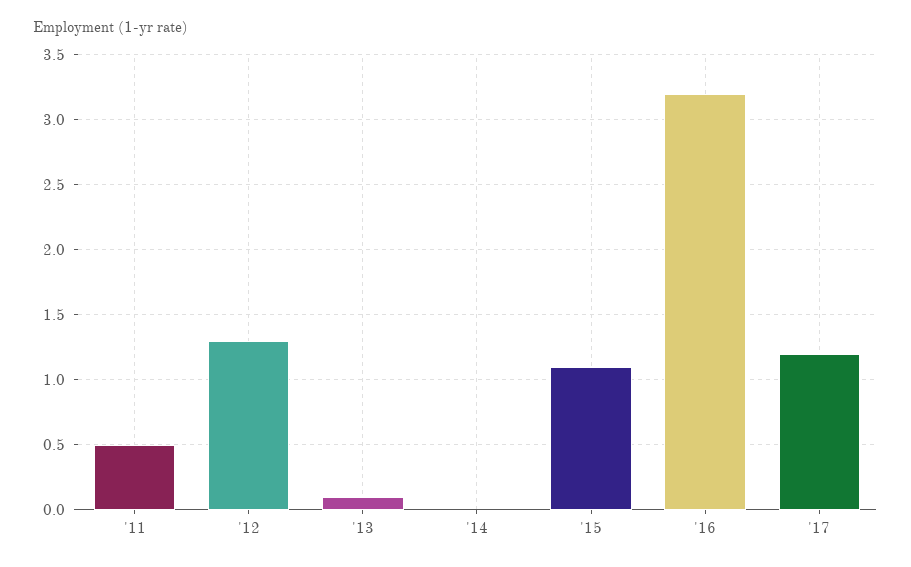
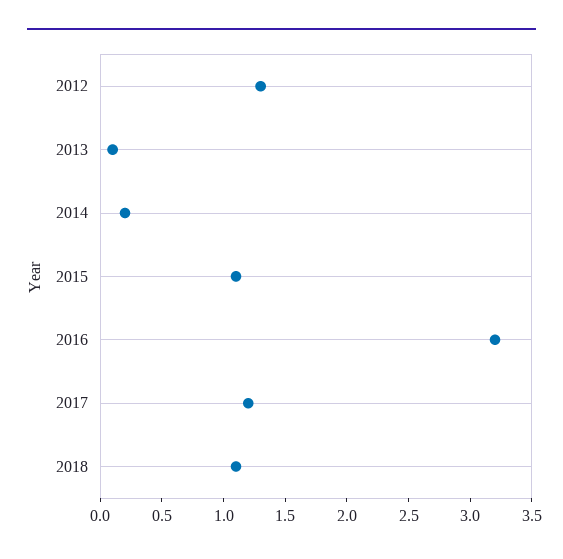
'11: 0.5 -> none
'14: 0 -> 0.2
2018: none -> 1.1

